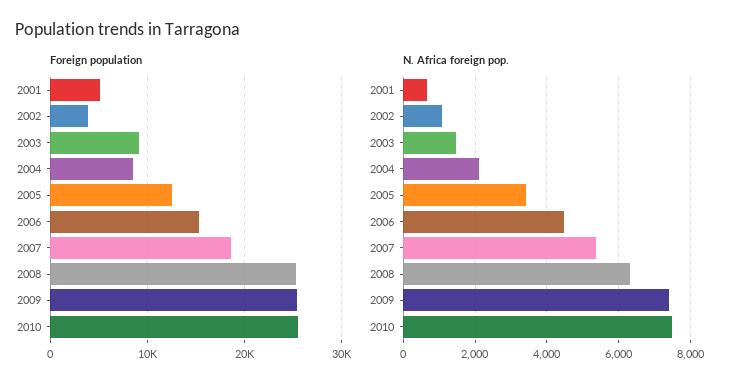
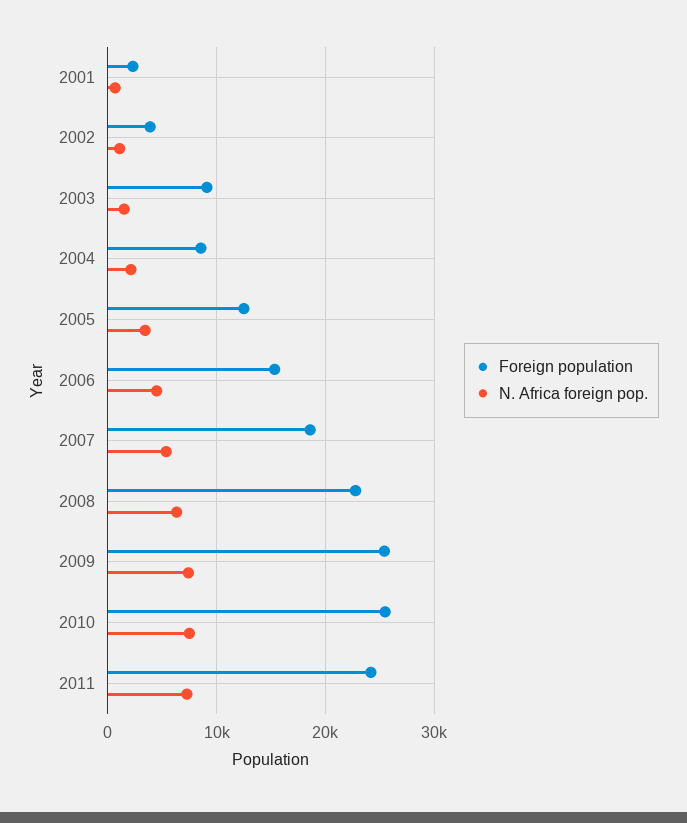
Foreign population, 2001: 5000 -> 2000
Foreign population, 2008: 25000 -> 23000
Foreign population, 2011: none -> 24000
N. Africa foreign pop., 2011: none -> 7000

